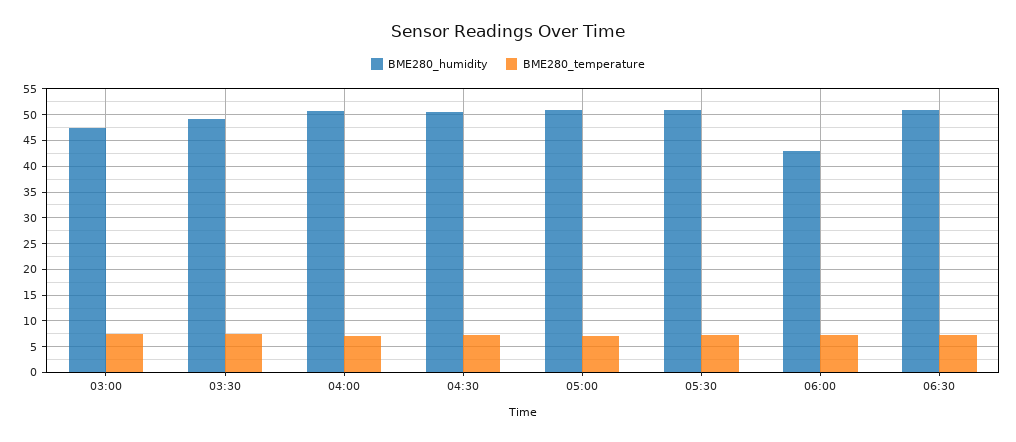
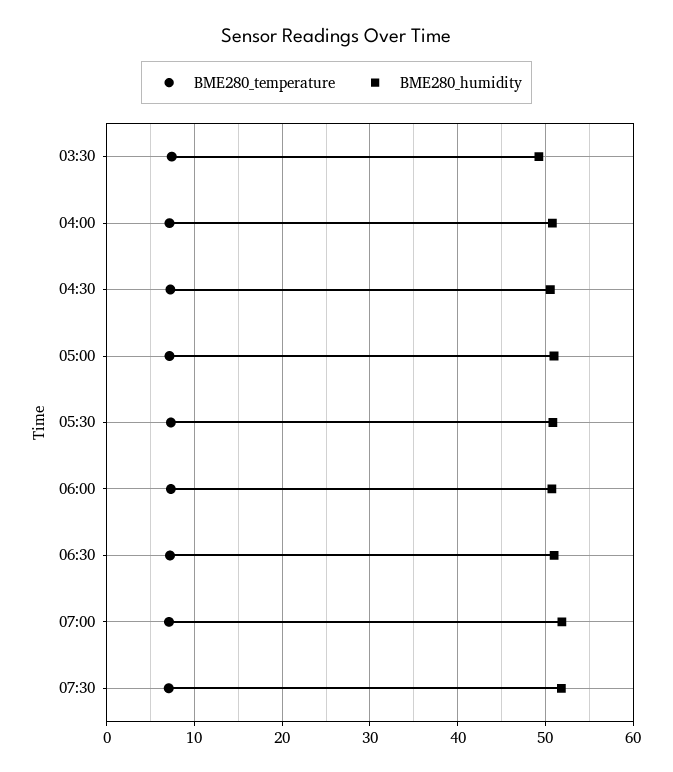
BME280_humidity, 03:00: 47.5 -> none
BME280_temperature, 03:00: 7.5 -> none
BME280_humidity, 06:00: 42.5 -> 51
BME280_temperature, 07:00: none -> 7
BME280_humidity, 07:00: none -> 52
BME280_temperature, 07:30: none -> 7
BME280_humidity, 07:30: none -> 52

